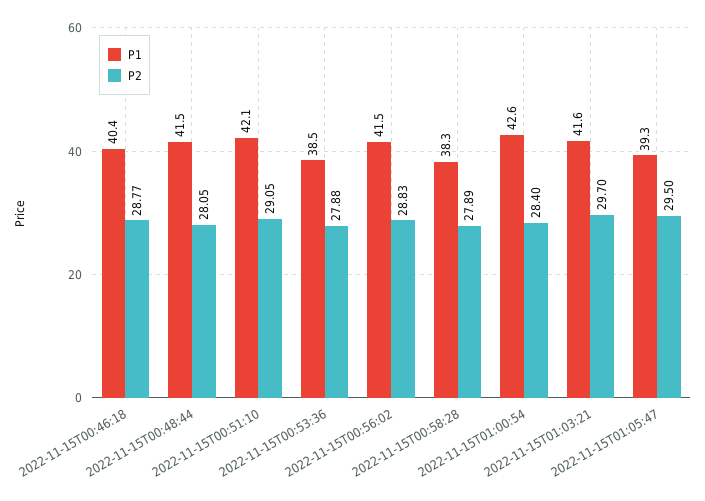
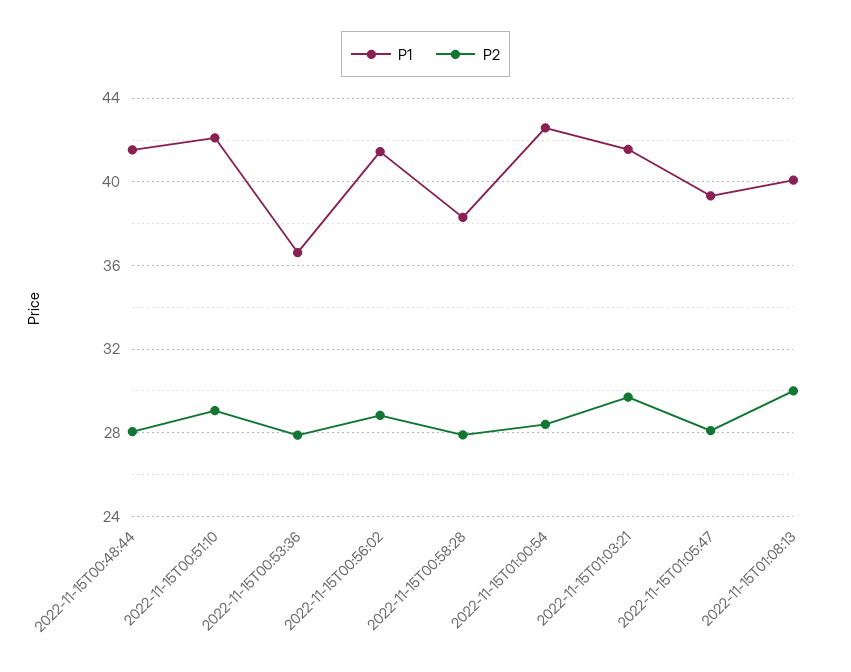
P1, 2022-11-15T00:46:18: 40.4 -> none
P2, 2022-11-15T00:46:18: 28.77 -> none
P1, 2022-11-15T00:53:36: 38.5 -> 36.5
P2, 2022-11-15T01:05:47: 29.5 -> 28
P1, 2022-11-15T01:08:13: none -> 40
P2, 2022-11-15T01:08:13: none -> 30

